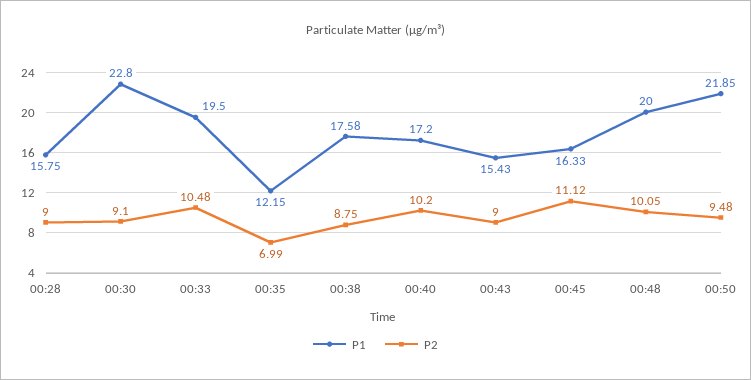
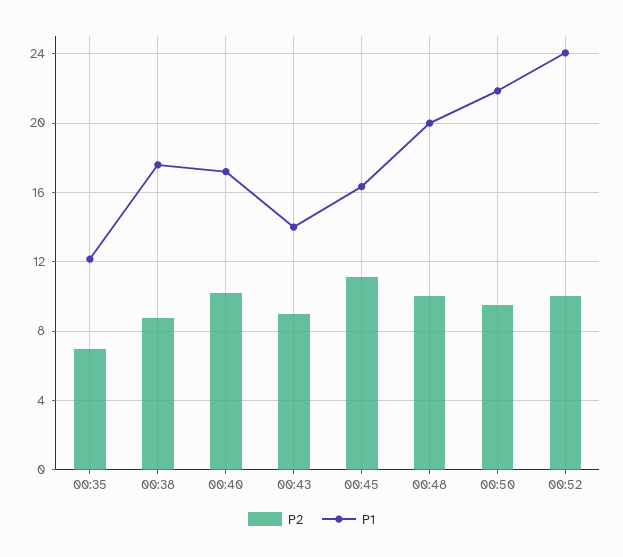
P1, 00:28: 15.75 -> none
P2, 00:28: 9 -> none
P1, 00:30: 22.8 -> none
P2, 00:30: 9.1 -> none
P1, 00:33: 19.5 -> none
P2, 00:33: 10.48 -> none
P1, 00:43: 15.43 -> 14
P2, 00:52: none -> 10
P1, 00:52: none -> 24

